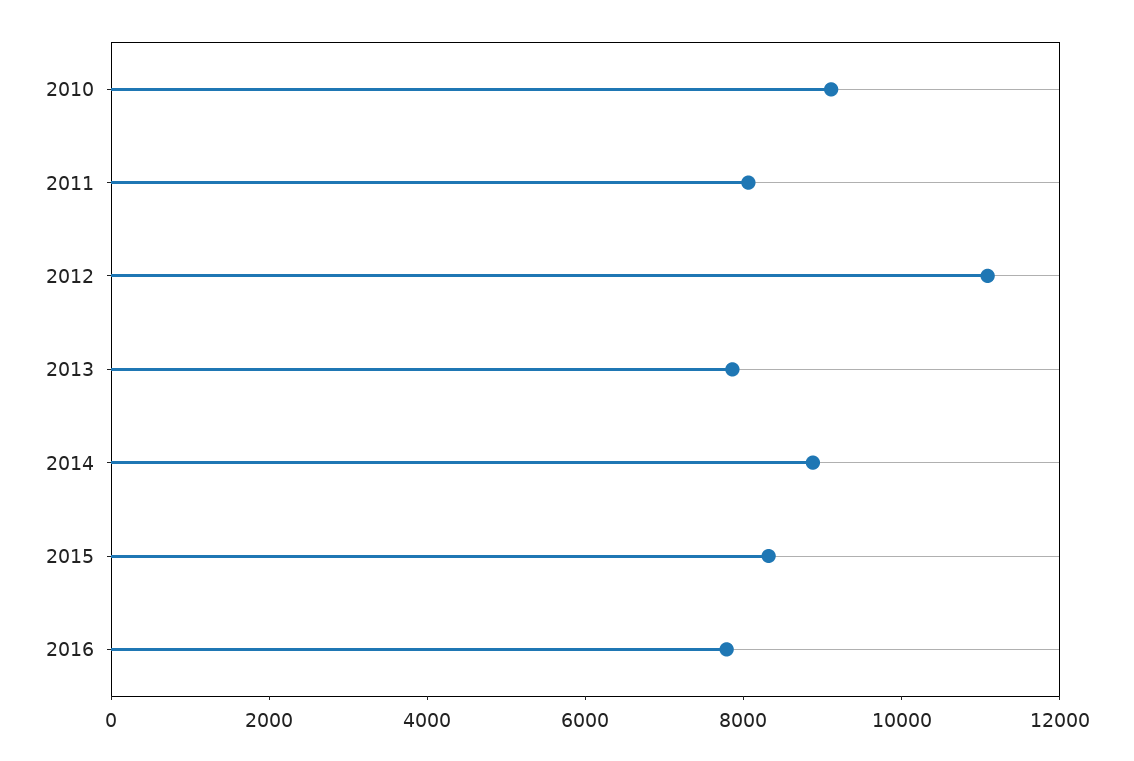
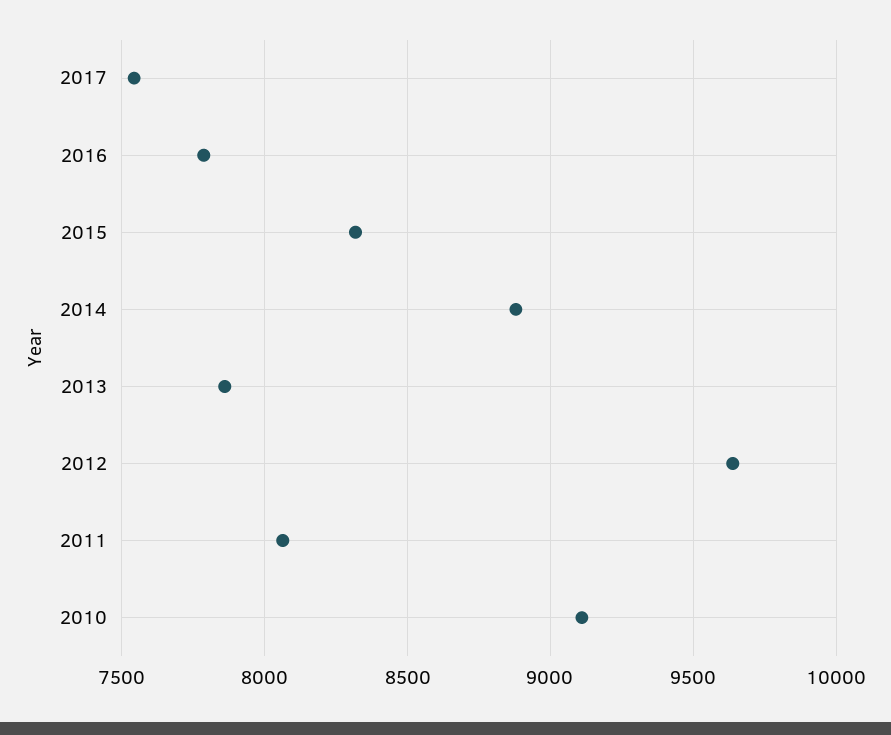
2012: 11000 -> 9650
2017: none -> 7550

